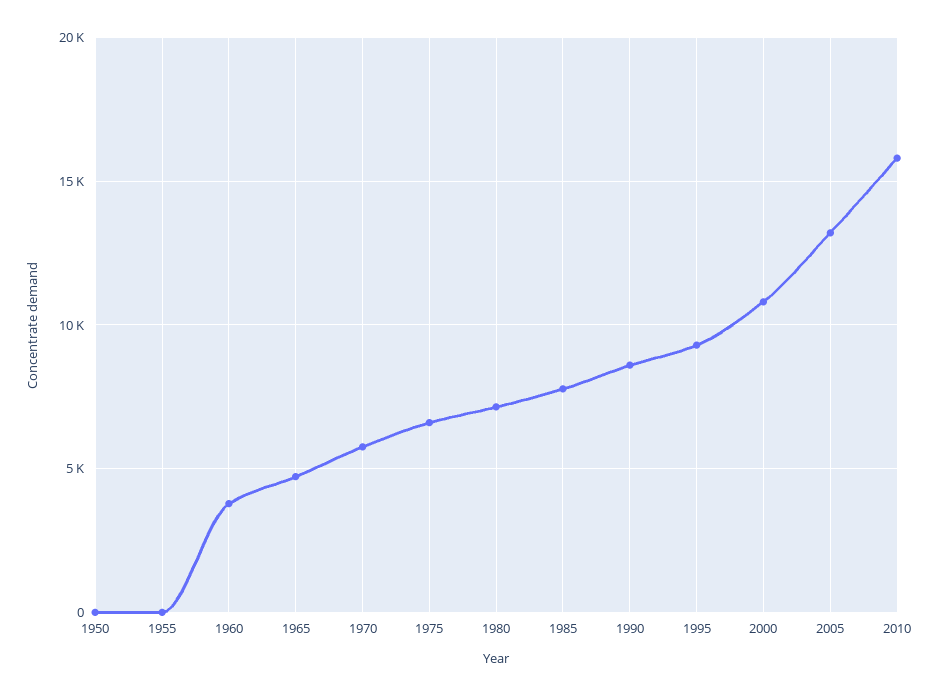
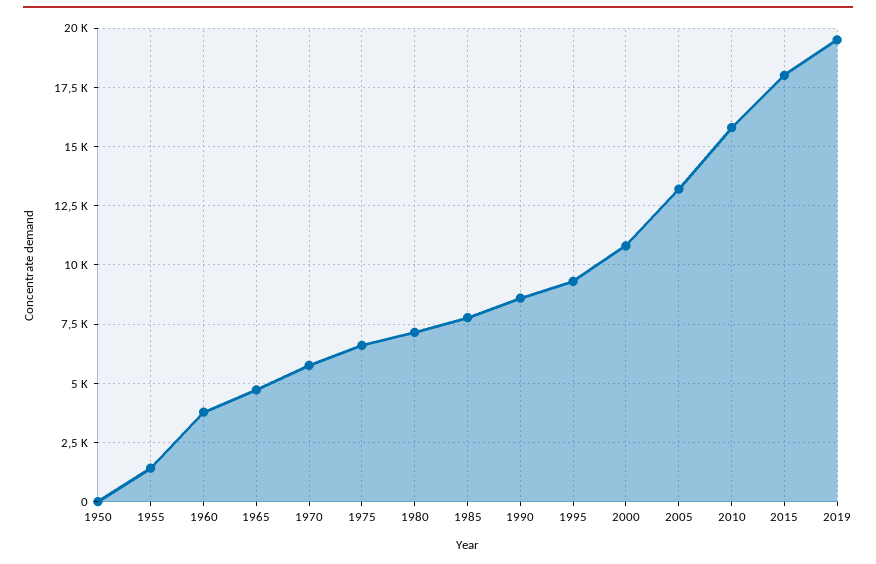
1955: 0 -> 1500
2015: none -> 18000
2019: none -> 19500

